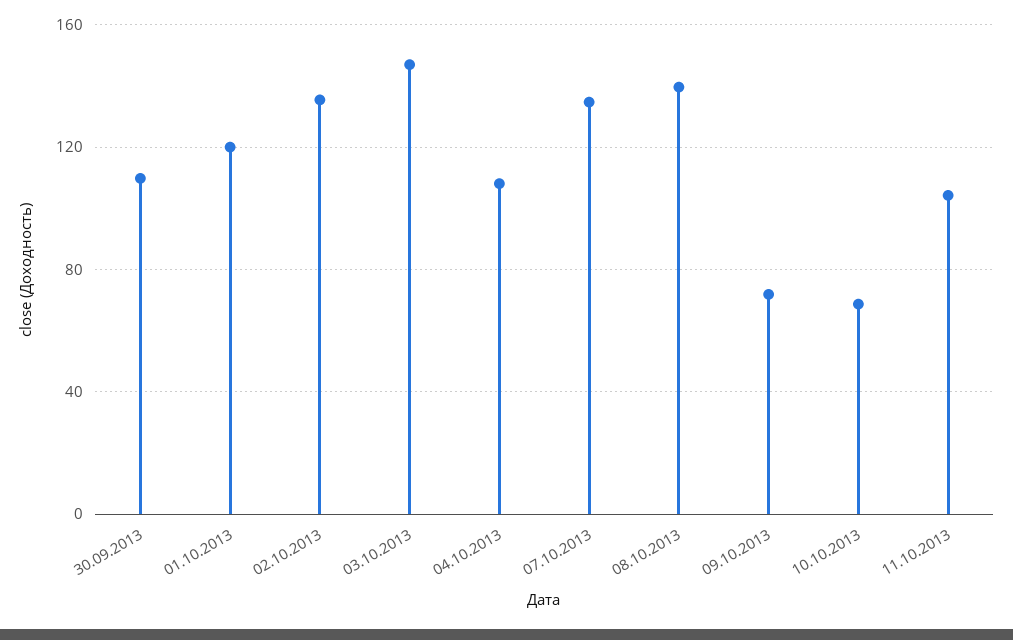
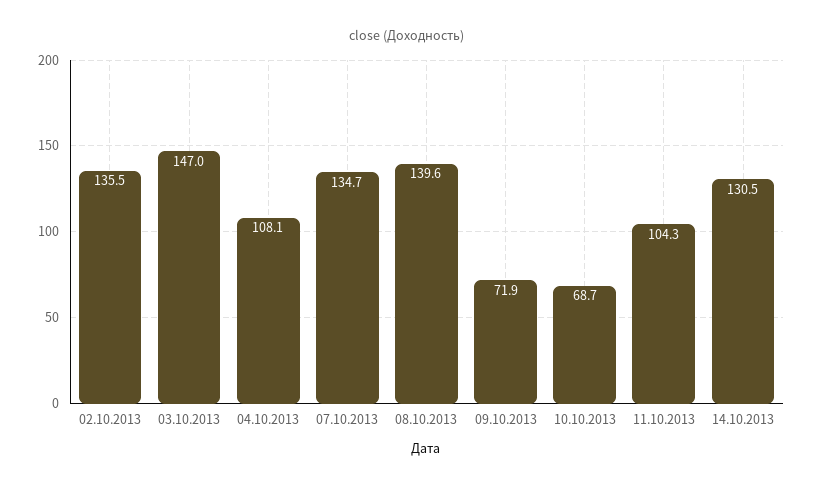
30.09.2013: 110 -> none
01.10.2013: 120 -> none
14.10.2013: none -> 130.5

